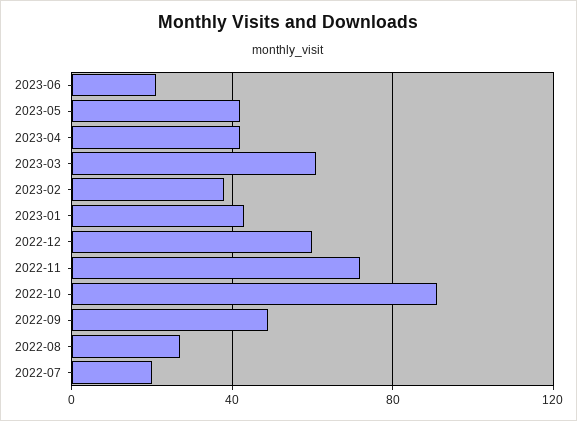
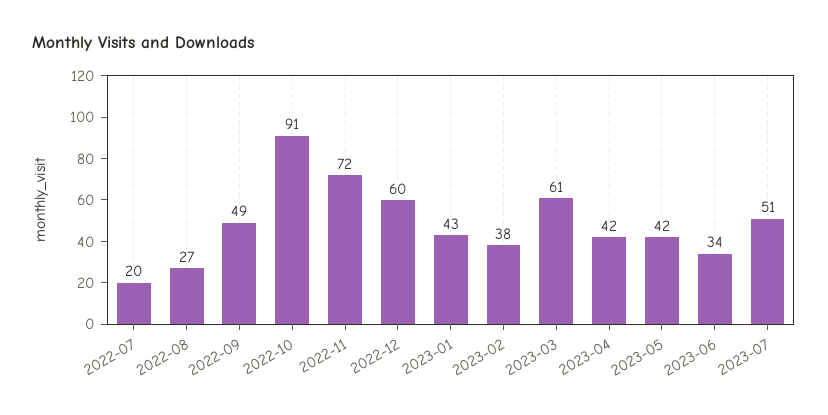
2023-06: 20 -> 34
2023-07: none -> 51

